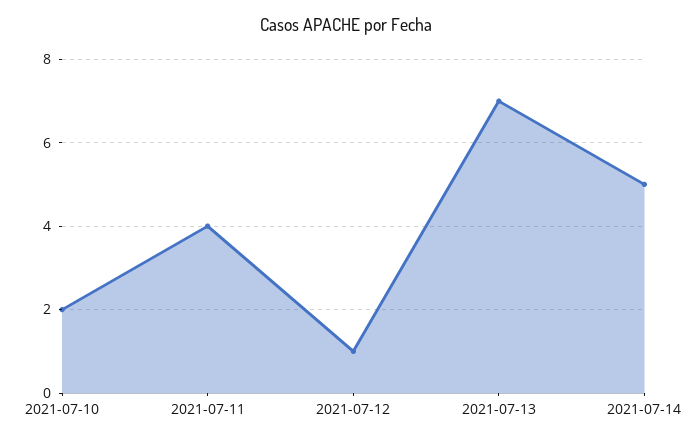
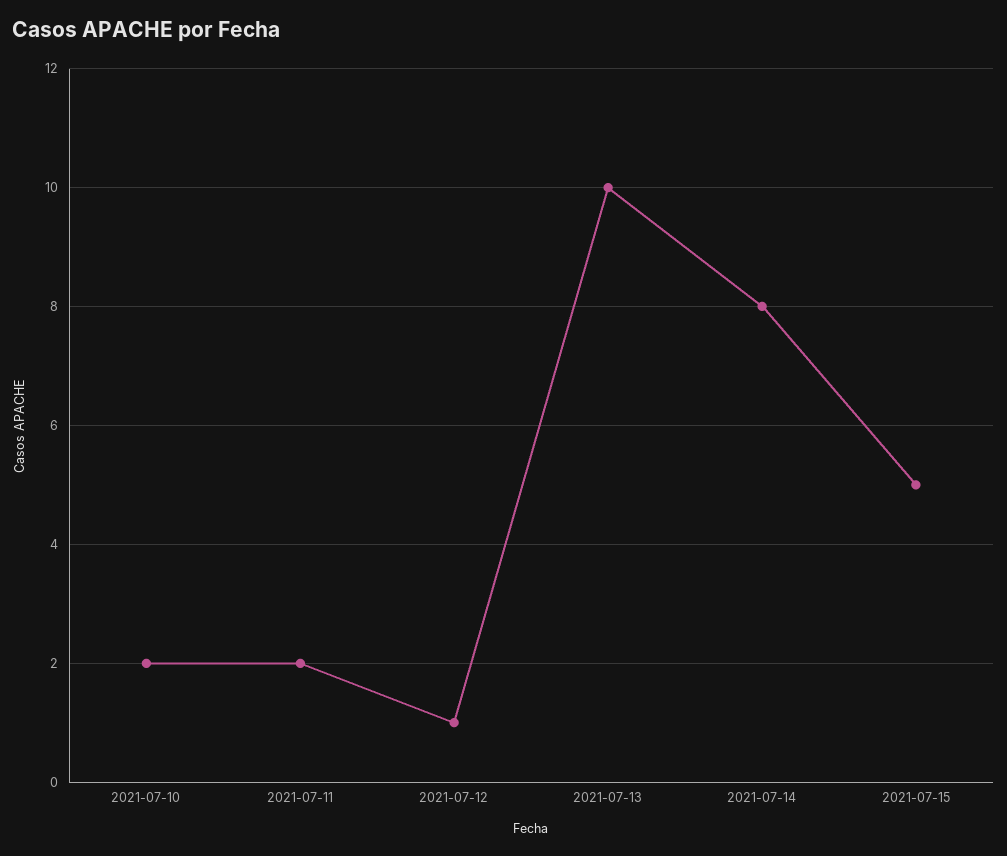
2021-07-11: 4 -> 2
2021-07-13: 7 -> 10
2021-07-14: 5 -> 8
2021-07-15: none -> 5

